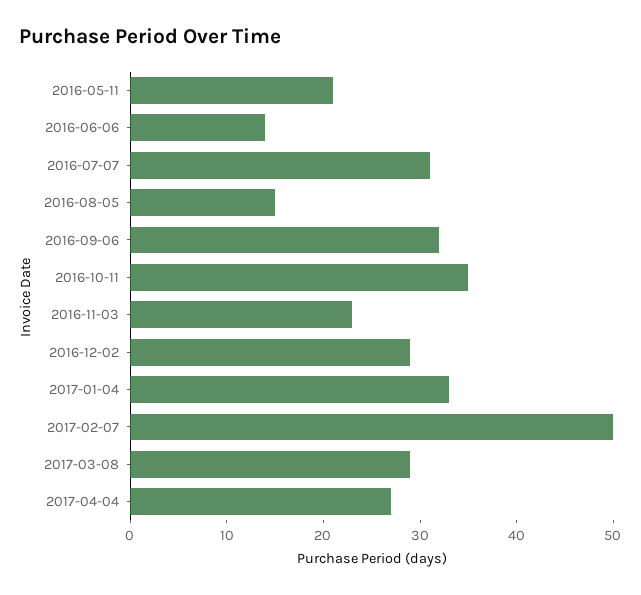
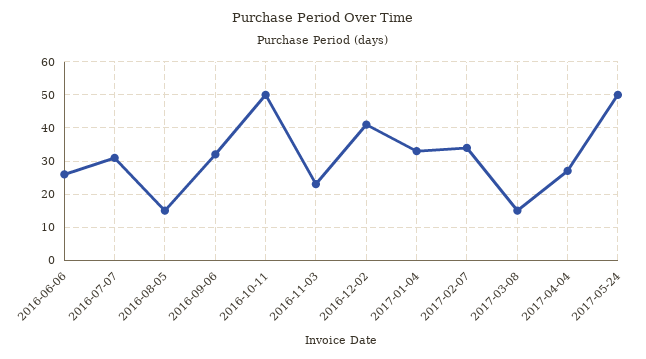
2016-05-11: 21 -> none
2016-06-06: 14 -> 25
2016-10-11: 35 -> 50
2016-12-02: 29 -> 40
2017-02-07: 50 -> 35
2017-03-08: 29 -> 15
2017-05-24: none -> 50

